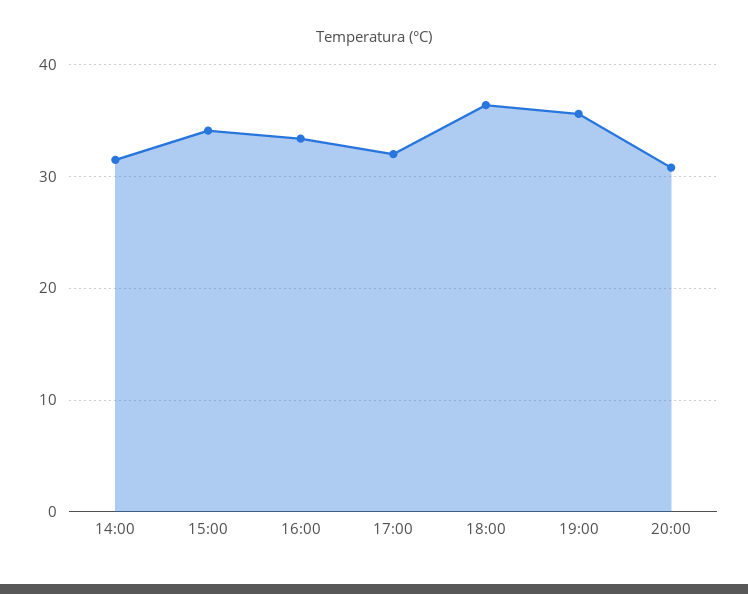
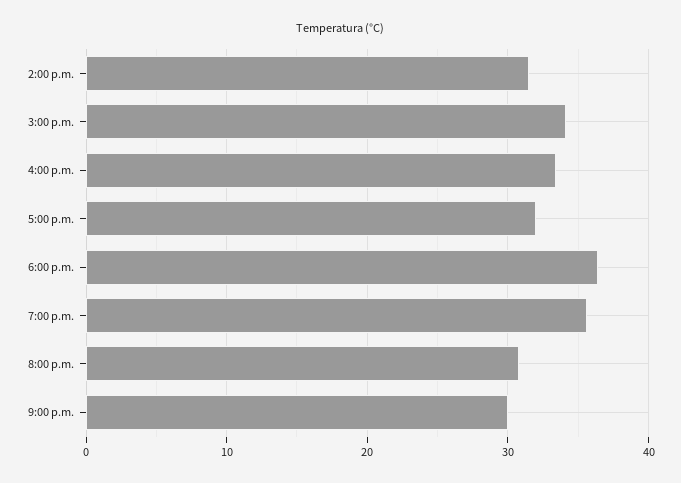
9:00 p.m.: none -> 30

